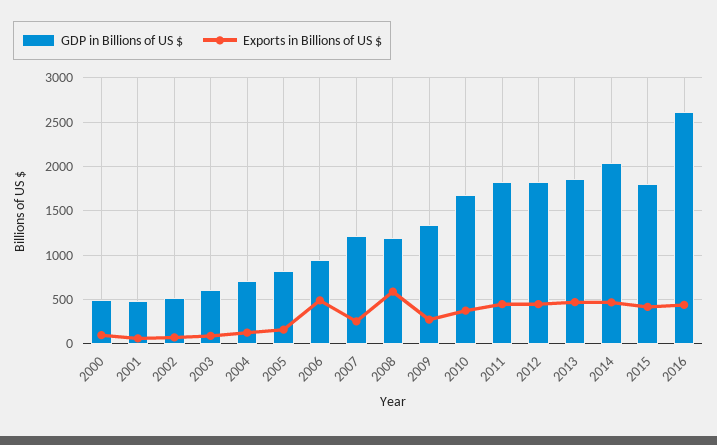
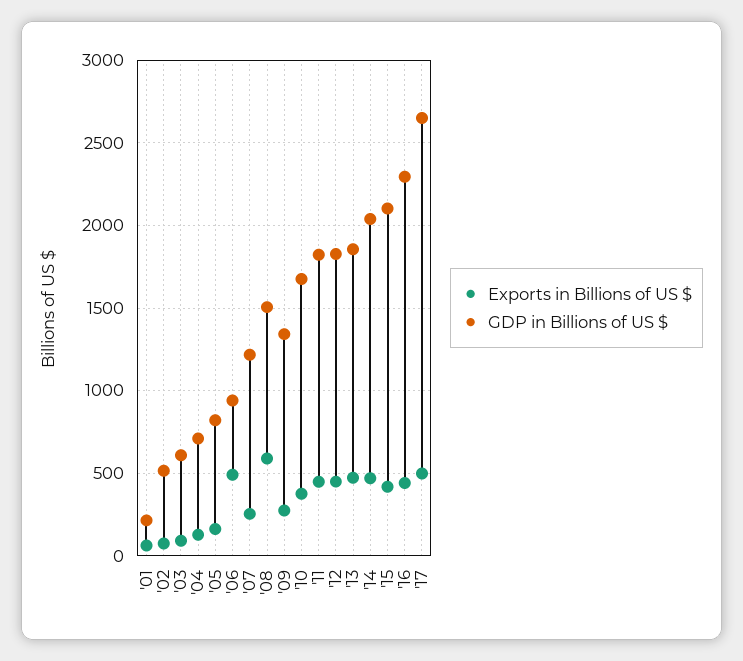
GDP in Billions of US $, 2000: 500 -> none
Exports in Billions of US $, 2000: 100 -> none
GDP in Billions of US $, 2001: 500 -> 200
GDP in Billions of US $, 2008: 1200 -> 1500
GDP in Billions of US $, 2015: 1800 -> 2100
GDP in Billions of US $, 2016: 2600 -> 2300
Exports in Billions of US $, '17: none -> 500
GDP in Billions of US $, '17: none -> 2650

